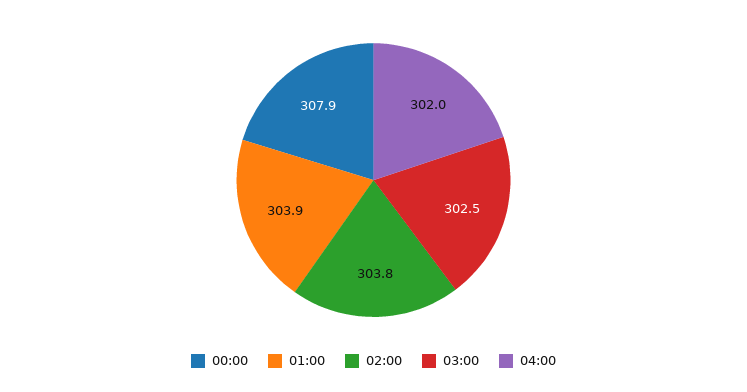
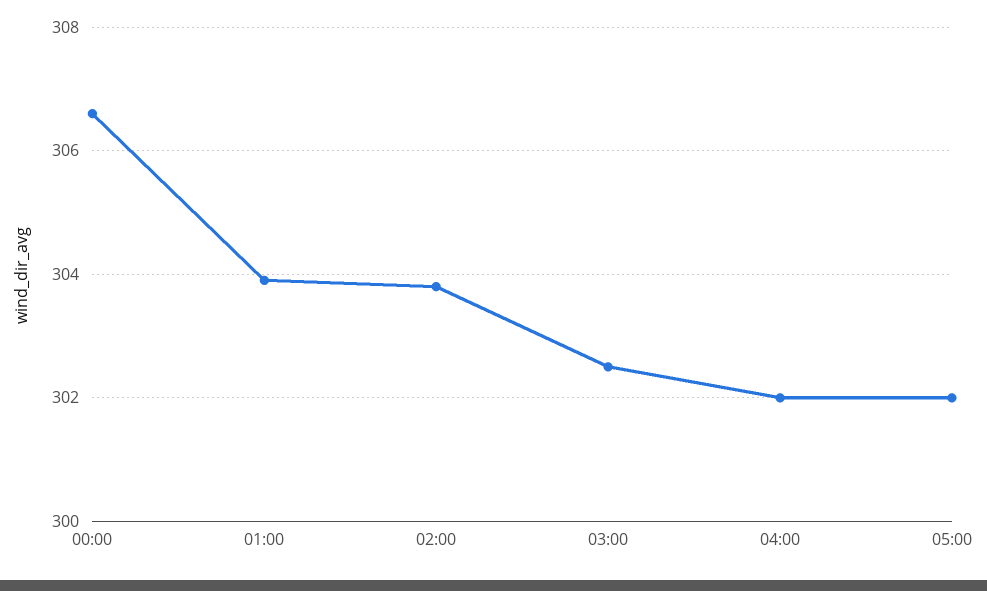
00:00: 307.9 -> 306.5
05:00: none -> 302

